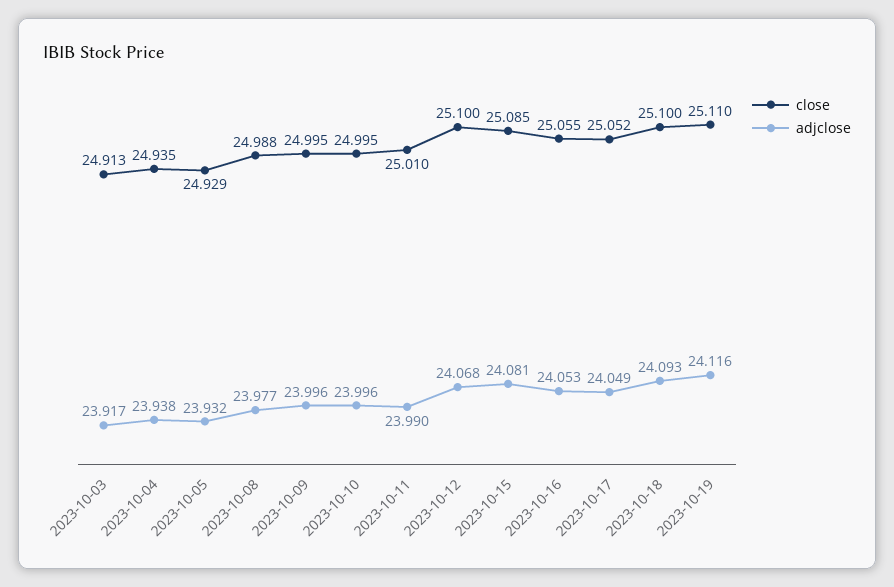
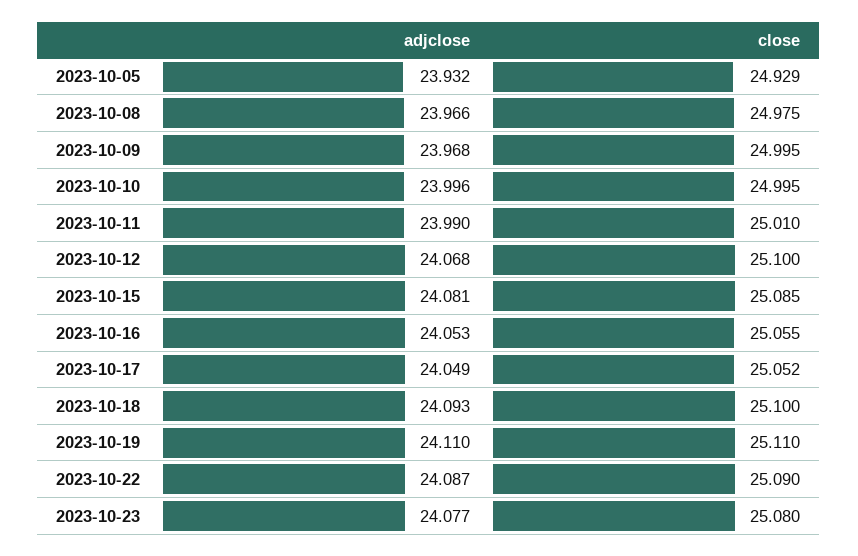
close, 2023-10-03: 24.913 -> none
adjclose, 2023-10-03: 23.917 -> none
close, 2023-10-04: 24.935 -> none
adjclose, 2023-10-04: 23.938 -> none
close, 2023-10-08: 24.988 -> 24.975
adjclose, 2023-10-08: 23.977 -> 23.966
adjclose, 2023-10-09: 23.996 -> 23.968
adjclose, 2023-10-19: 24.116 -> 24.11
adjclose, 2023-10-22: none -> 24.087
close, 2023-10-22: none -> 25.09
adjclose, 2023-10-23: none -> 24.077
close, 2023-10-23: none -> 25.08

